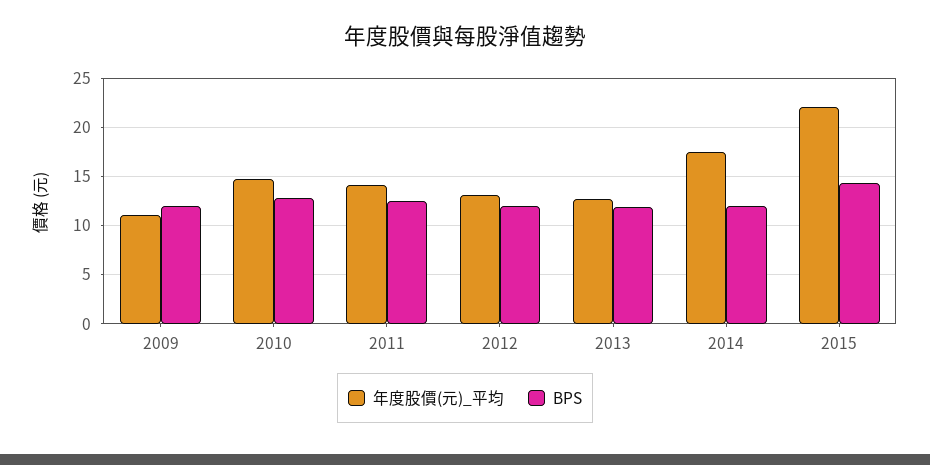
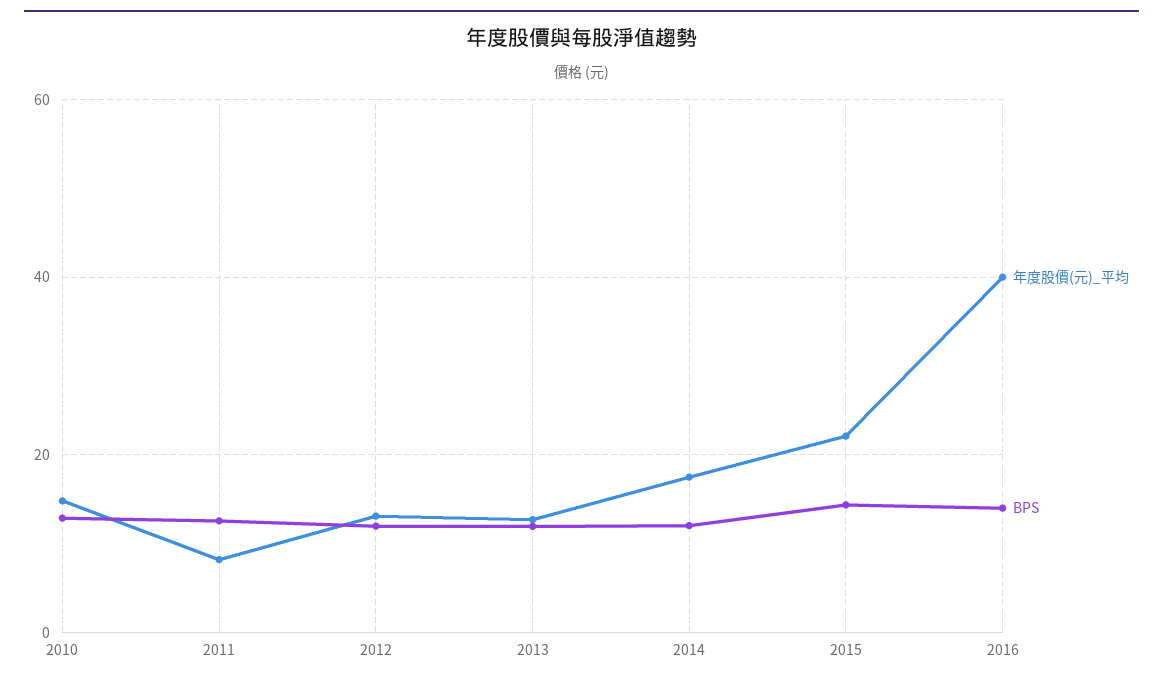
年度股價(元)_平均, 2009: 11 -> none
BPS, 2009: 12 -> none
年度股價(元)_平均, 2011: 14 -> 8
年度股價(元)_平均, 2016: none -> 40
BPS, 2016: none -> 14

